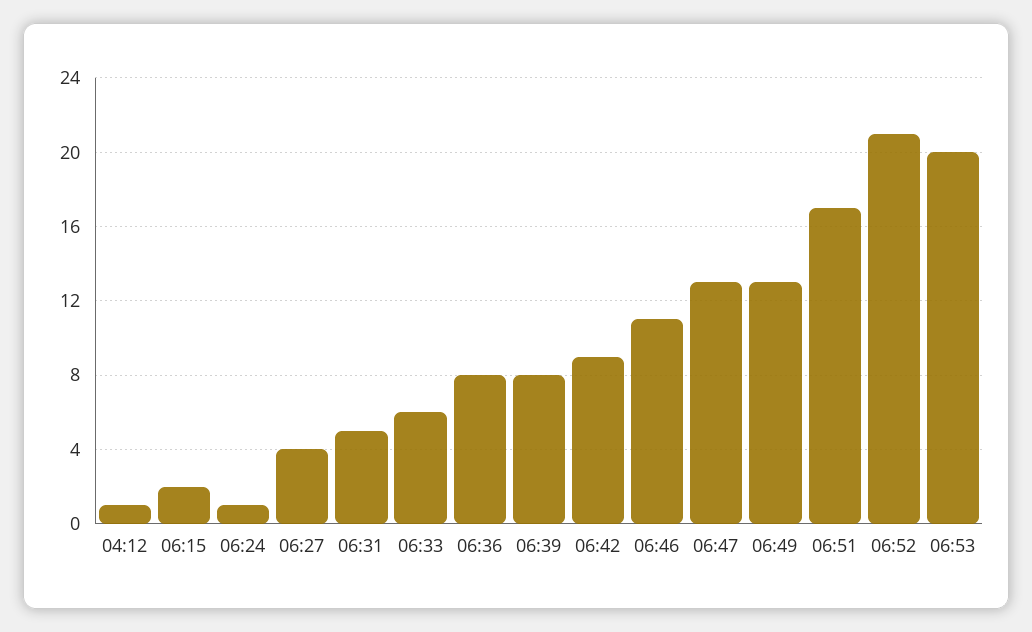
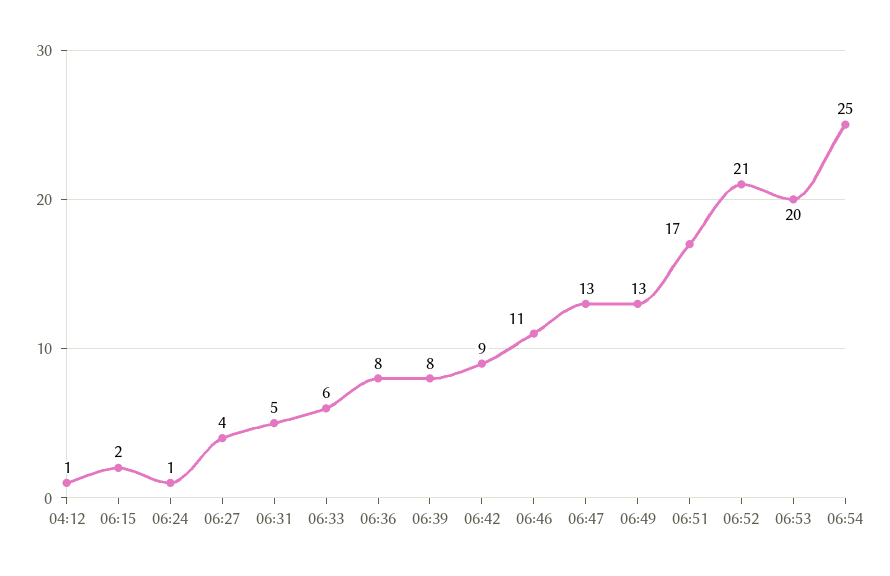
06:54: none -> 25

